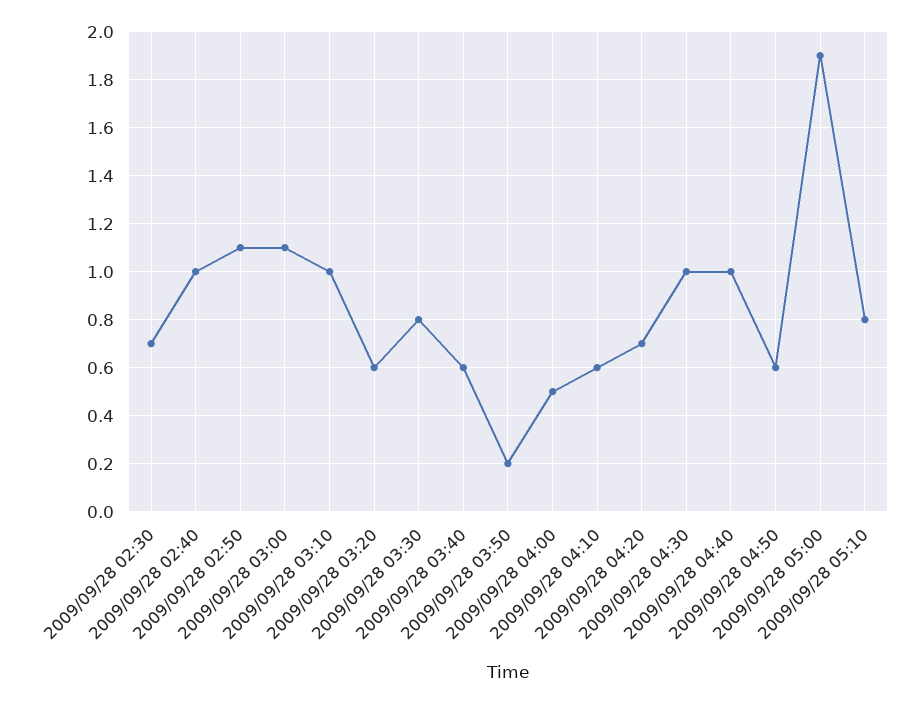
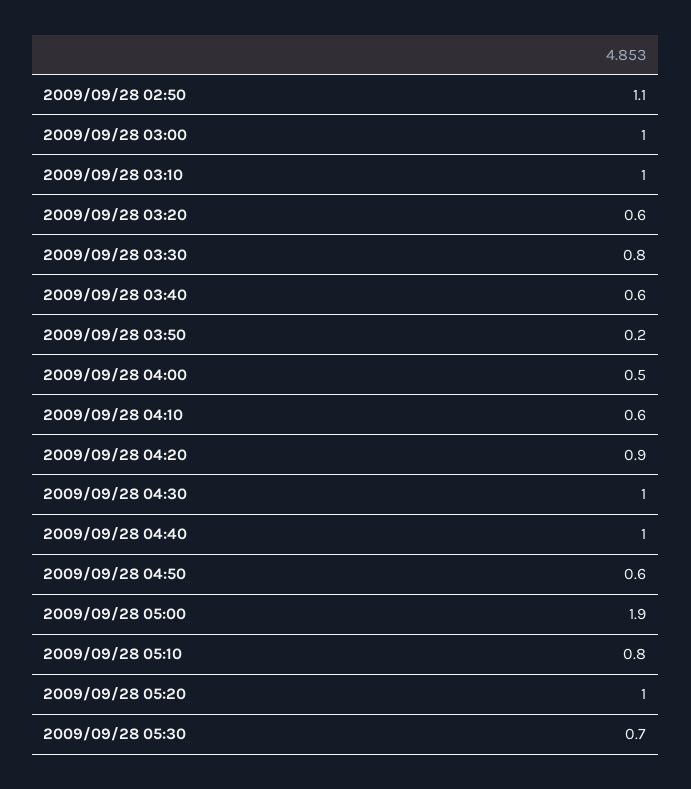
2009/09/28 02:30: 0.7 -> none
2009/09/28 02:40: 1 -> none
2009/09/28 03:00: 1.1 -> 1
2009/09/28 04:20: 0.7 -> 0.9
2009/09/28 05:20: none -> 1
2009/09/28 05:30: none -> 0.7

